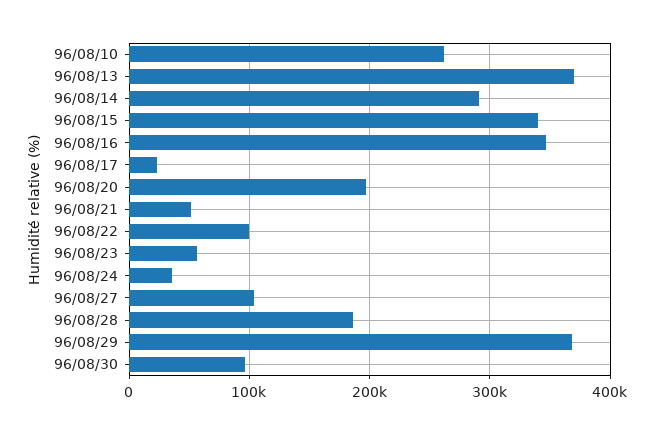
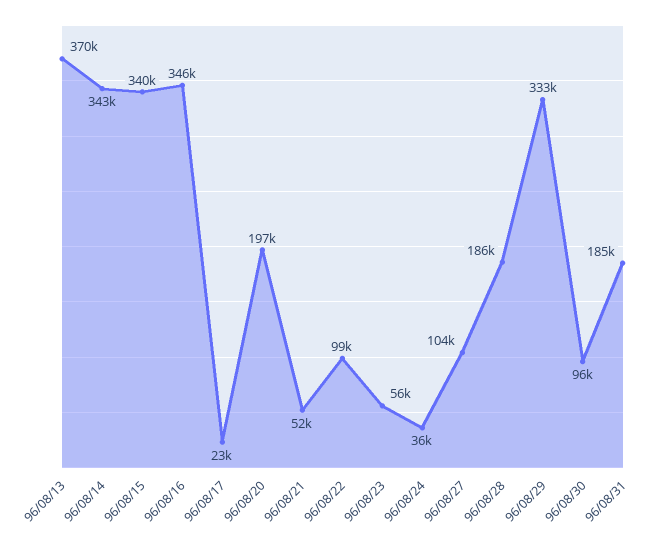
96/08/10: 260000 -> none
96/08/14: 290000 -> 343000
96/08/29: 370000 -> 333000
96/08/31: none -> 185000

